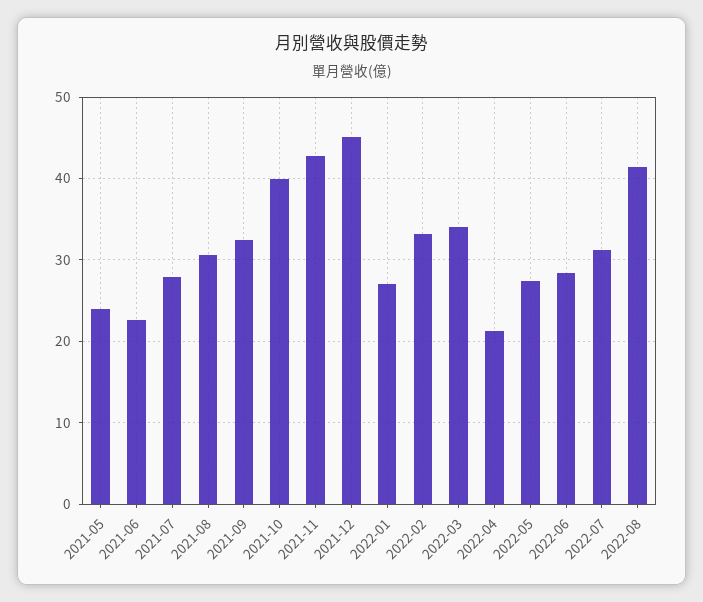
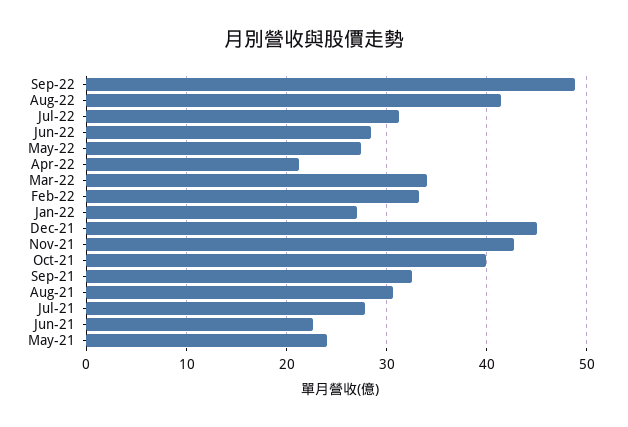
Sep-22: none -> 49

